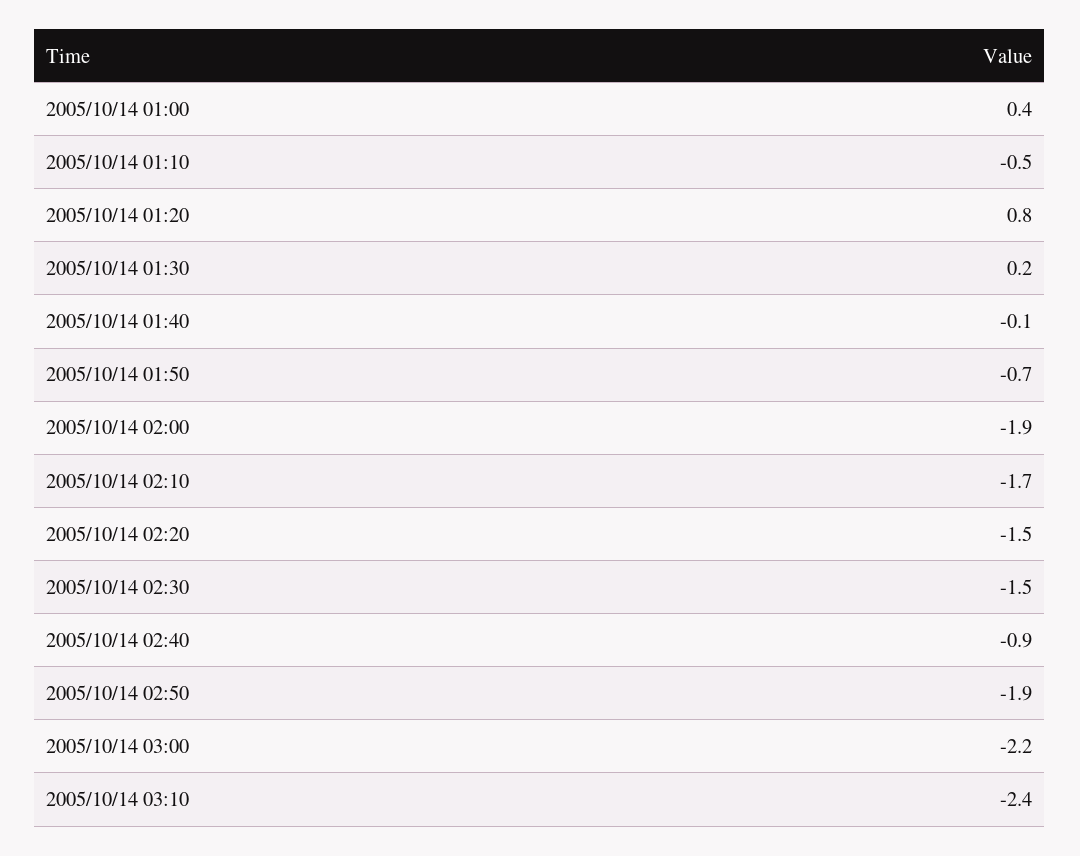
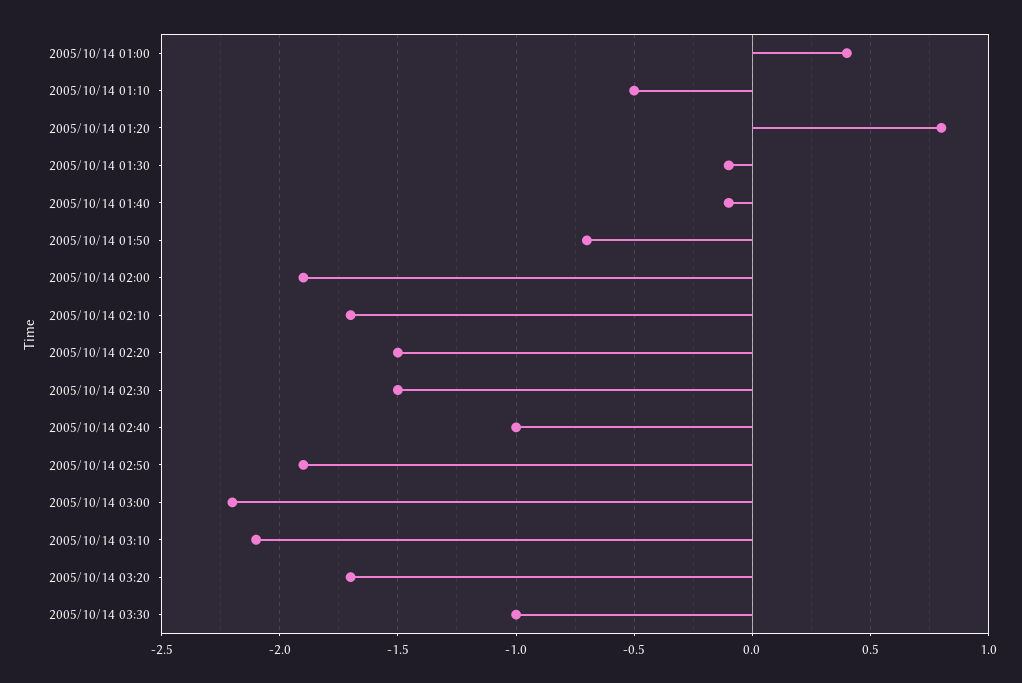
2005/10/14 01:30: 0.2 -> -0.1
2005/10/14 02:40: -0.9 -> -1
2005/10/14 03:10: -2.4 -> -2.1
2005/10/14 03:20: none -> -1.7
2005/10/14 03:30: none -> -1

